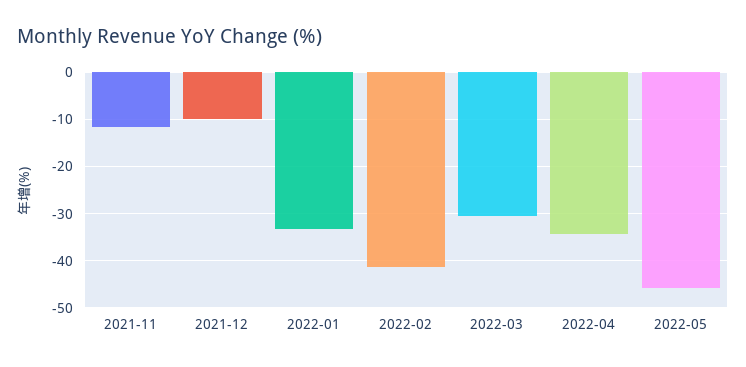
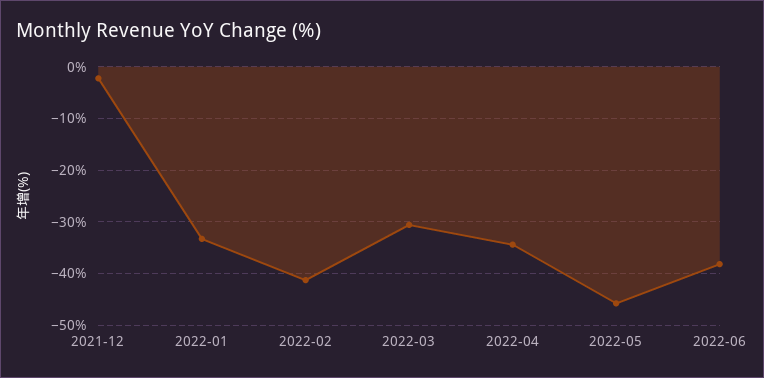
2021-11: -12 -> none
2021-12: -10 -> -2
2022-06: none -> -38

